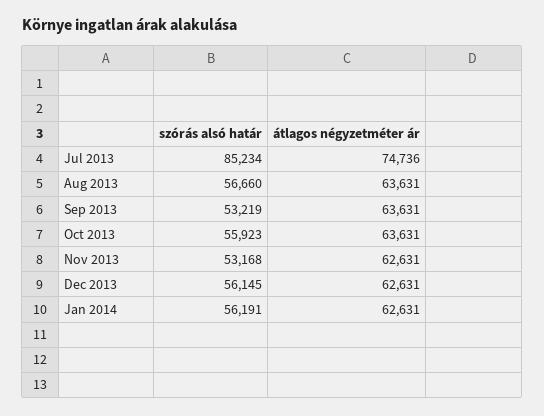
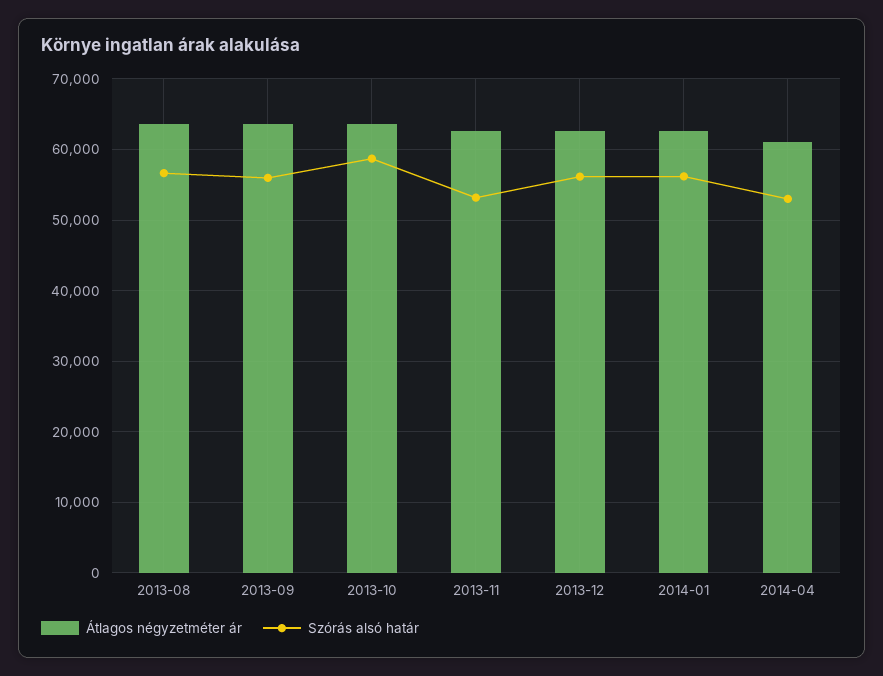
szórás alsó határ, Jul 2013: 85234 -> none
átlagos négyzetméter ár, Jul 2013: 74736 -> none
szórás alsó határ, Sep 2013: 53219 -> 56000
szórás alsó határ, Oct 2013: 55923 -> 59000
átlagos négyzetméter ár, 2014-04: none -> 61000
szórás alsó határ, 2014-04: none -> 53000

